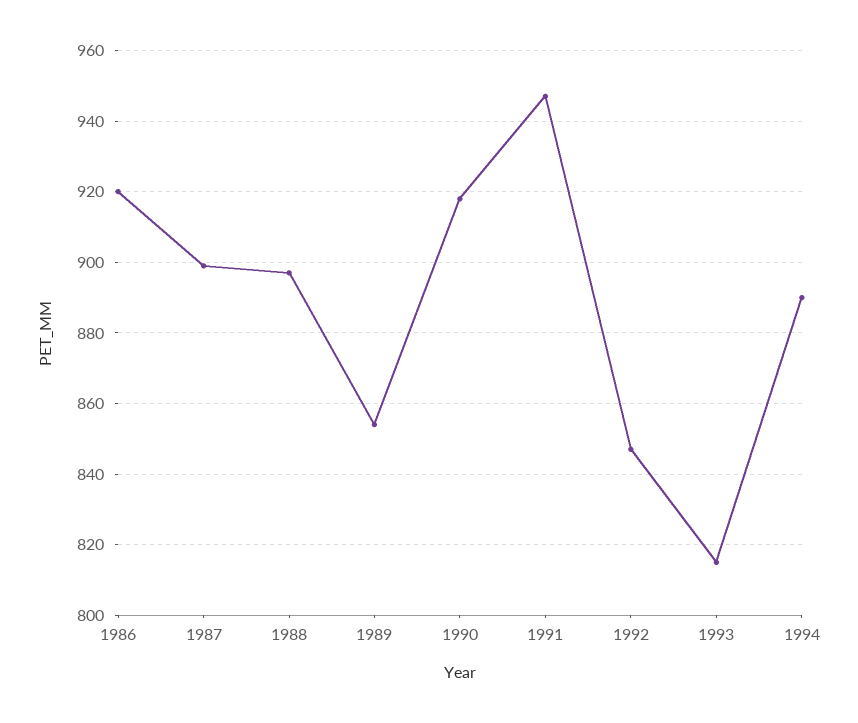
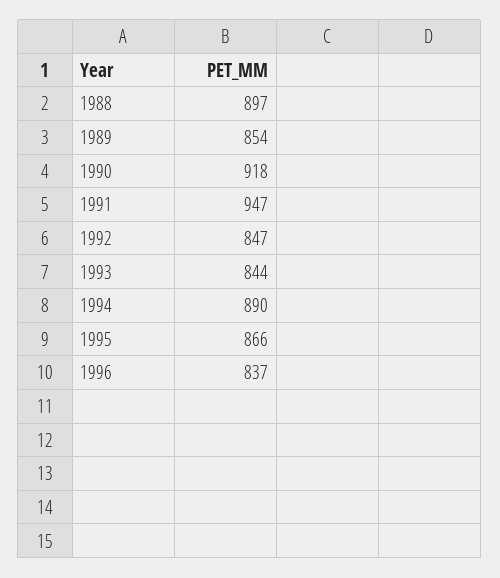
1986: 920 -> none
1987: 900 -> none
1993: 815 -> 844
1995: none -> 866
1996: none -> 837

